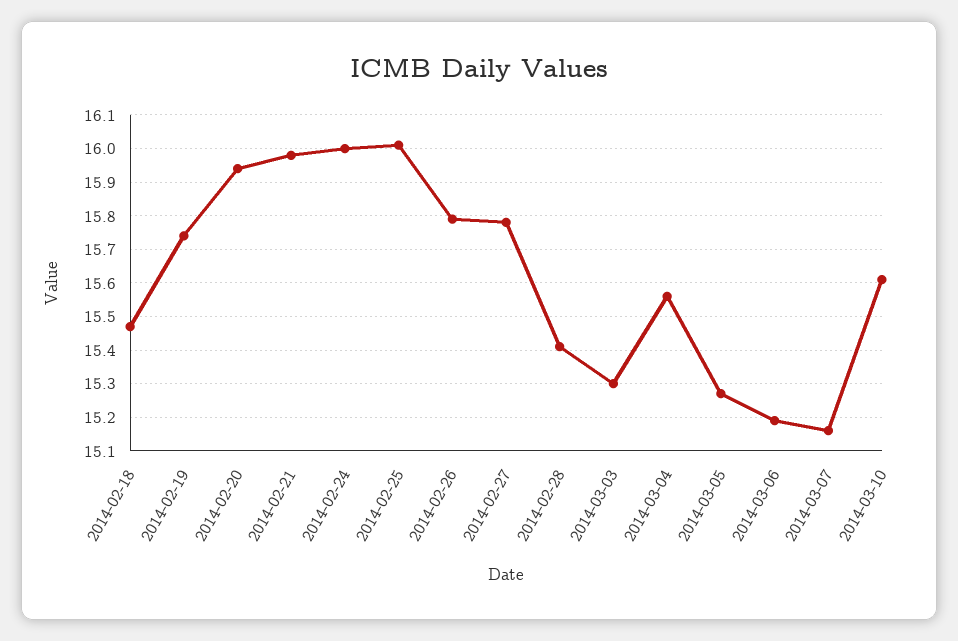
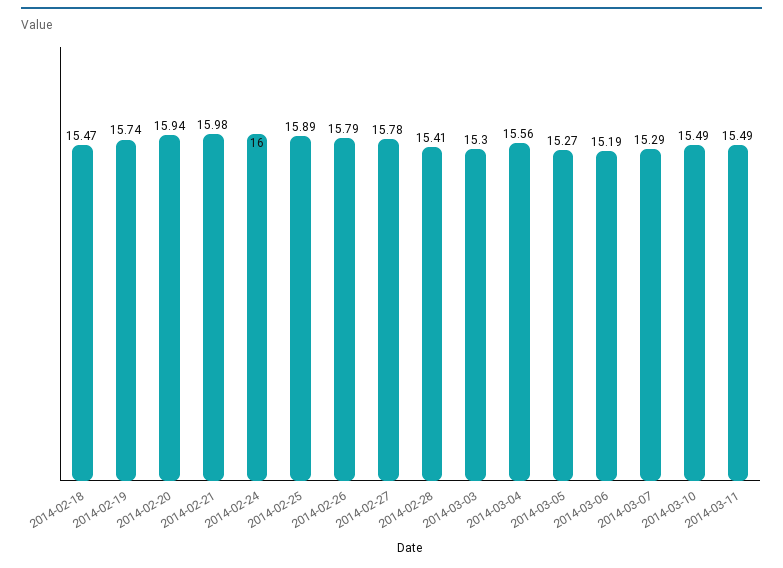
2014-02-25: 16 -> 15.89
2014-03-07: 15.15 -> 15.29
2014-03-10: 15.6 -> 15.49
2014-03-11: none -> 15.49

